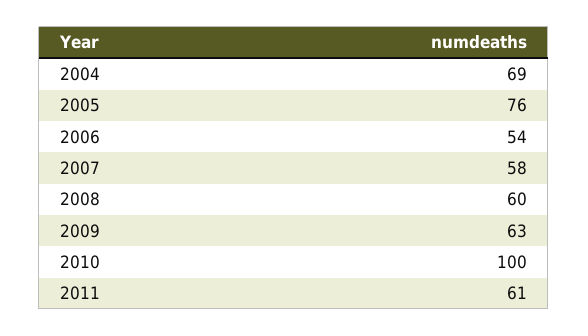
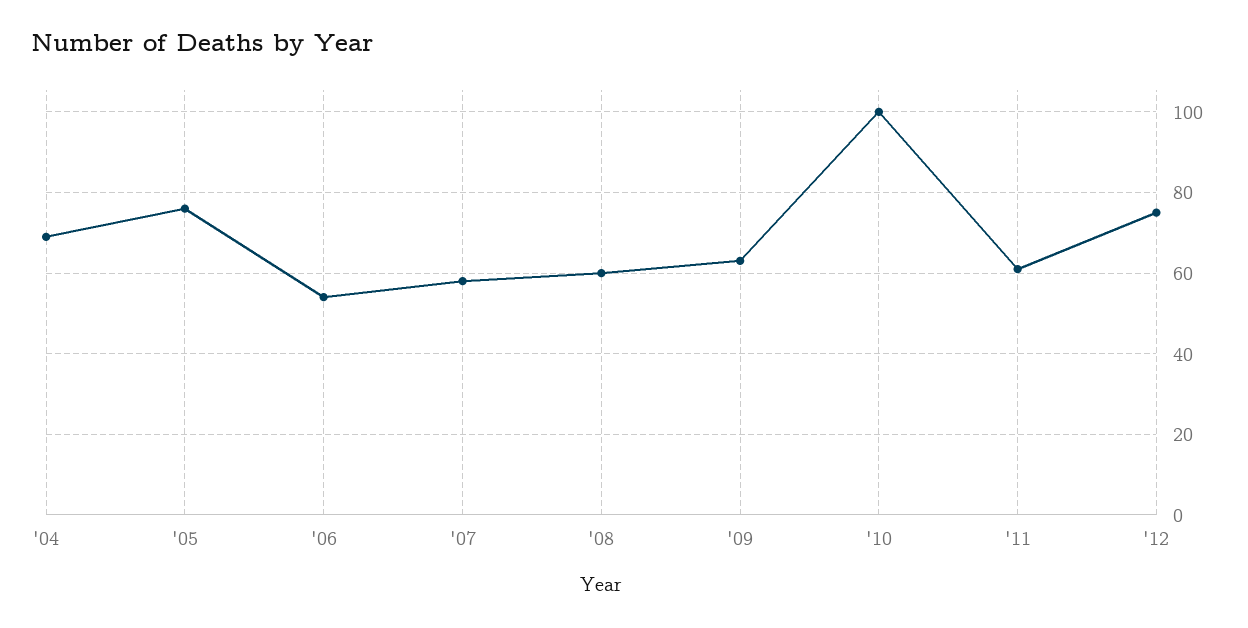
'12: none -> 75

